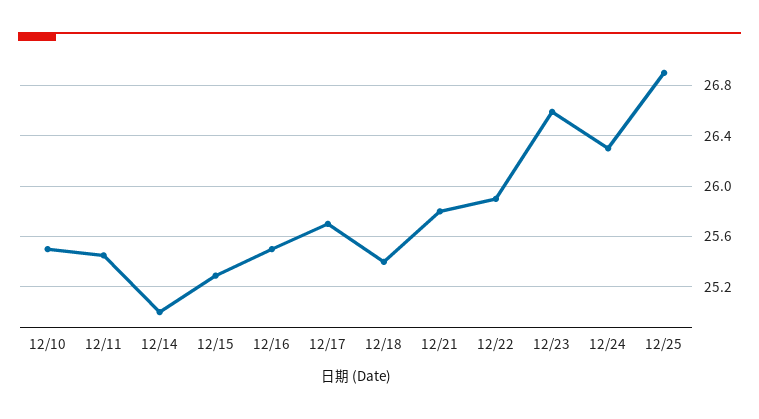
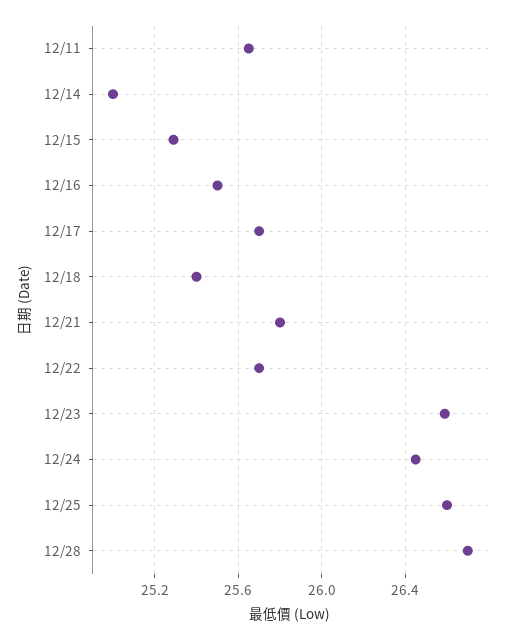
12/10: 25.5 -> none
12/11: 25.45 -> 25.65
12/22: 25.9 -> 25.7
12/24: 26.3 -> 26.45
12/25: 26.9 -> 26.6
12/28: none -> 26.7

